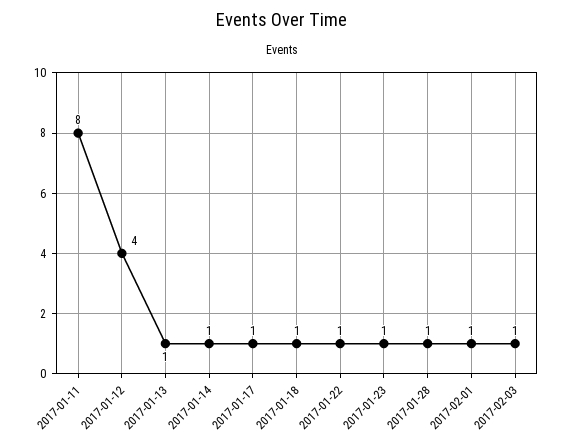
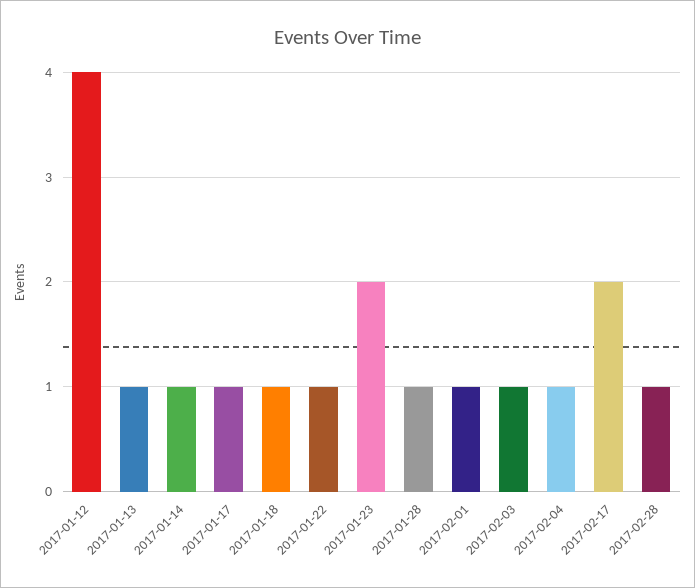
2017-01-11: 8 -> none
2017-01-23: 1 -> 2
2017-02-04: none -> 1
2017-02-17: none -> 2
2017-02-28: none -> 1

